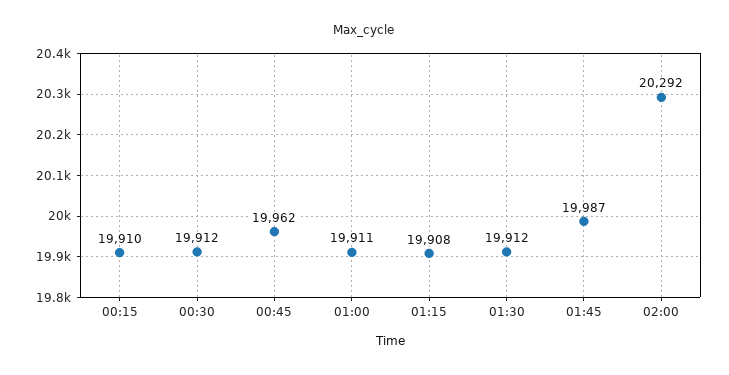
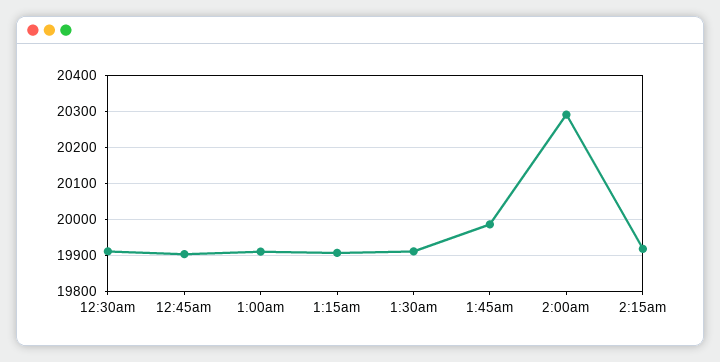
00:15: 19910 -> none
00:45: 19962 -> 19900
2:15am: none -> 19920

